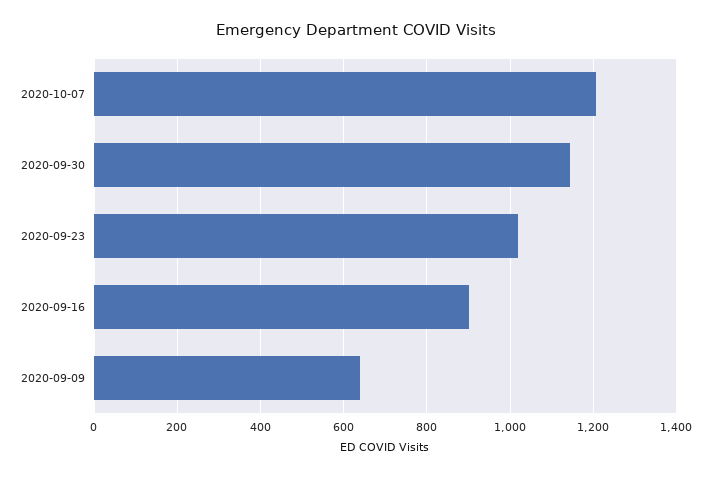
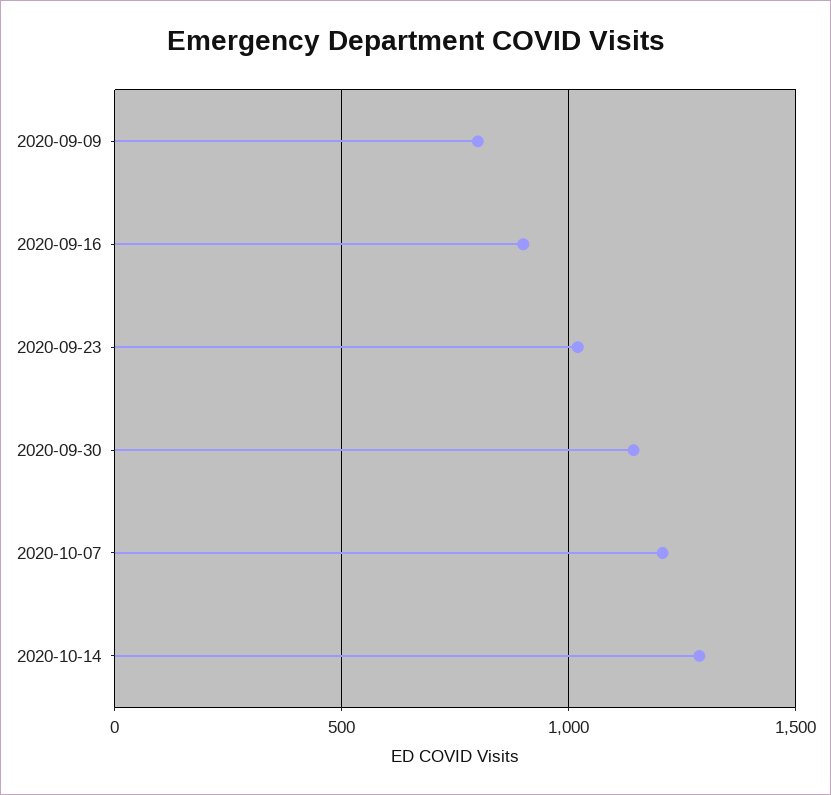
2020-09-09: 640 -> 800
2020-10-14: none -> 1300

